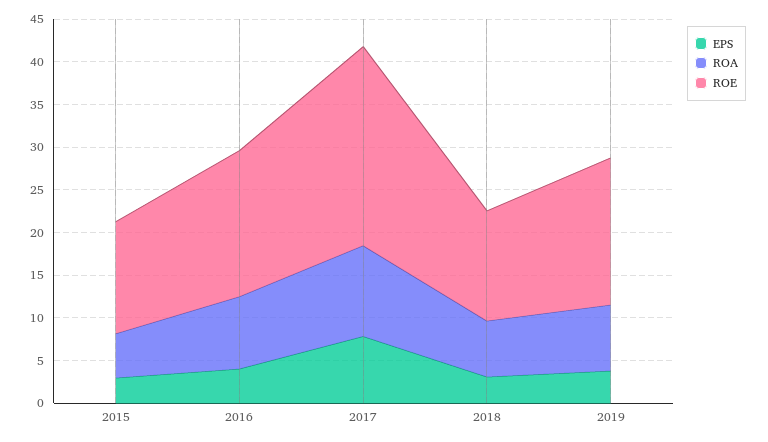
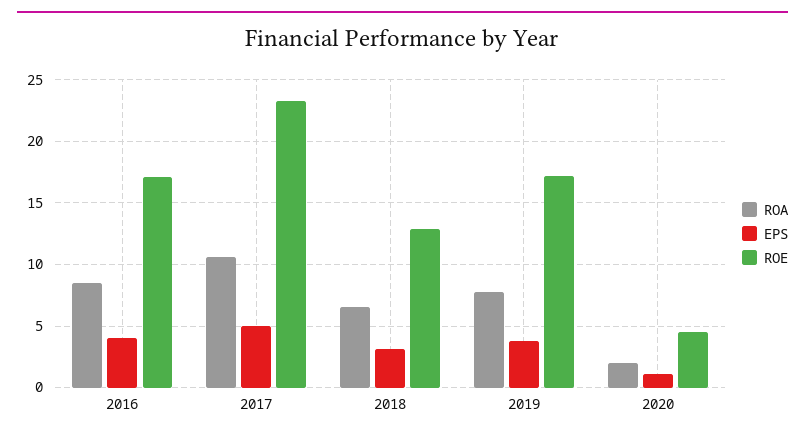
EPS, 2015: 3 -> none
ROA, 2015: 5 -> none
ROE, 2015: 13 -> none
EPS, 2017: 8 -> 5
ROA, 2020: none -> 2
EPS, 2020: none -> 1
ROE, 2020: none -> 4.5

